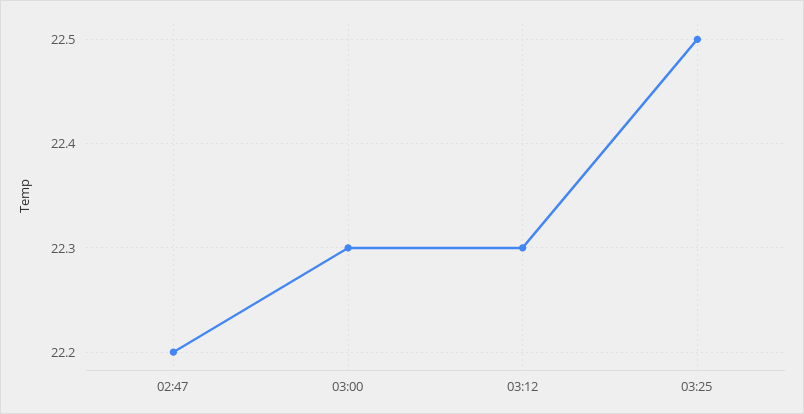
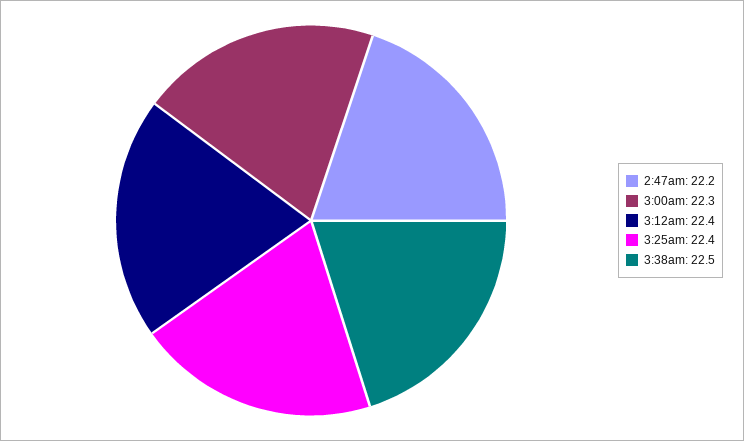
03:12: 22.3 -> 22.4
03:25: 22.5 -> 22.4
3:38am: none -> 22.5

